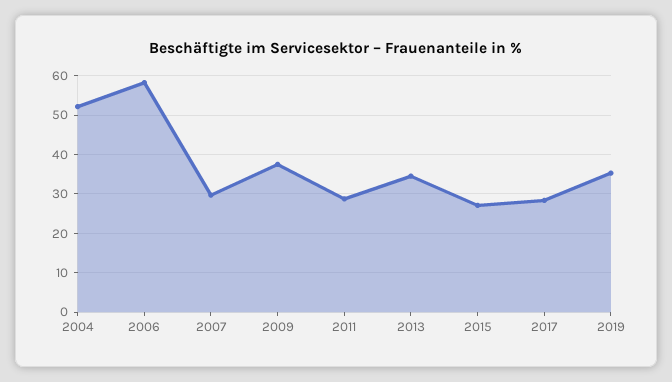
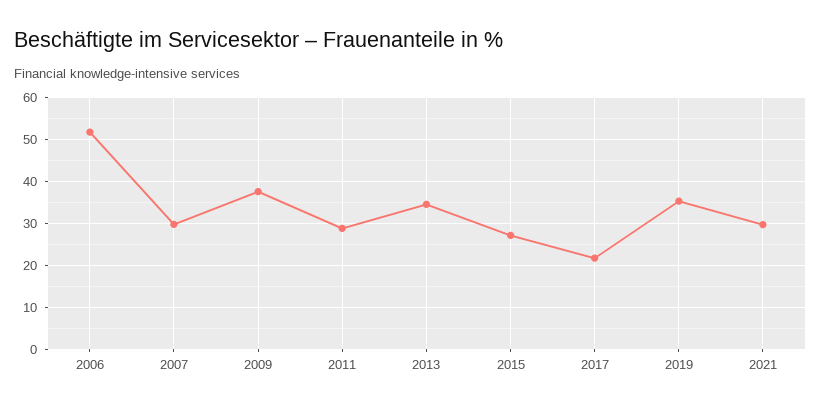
2004: 52 -> none
2006: 58 -> 52
2017: 28 -> 22
2021: none -> 30

